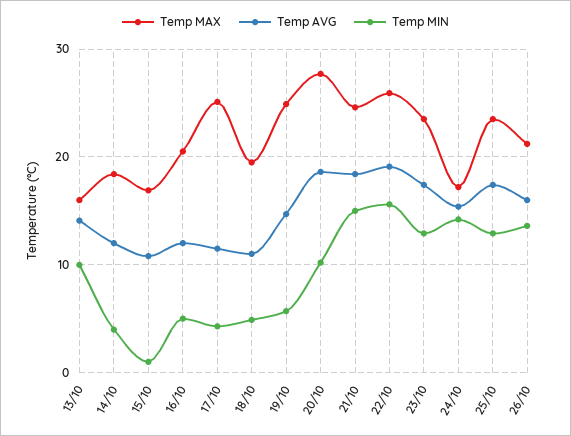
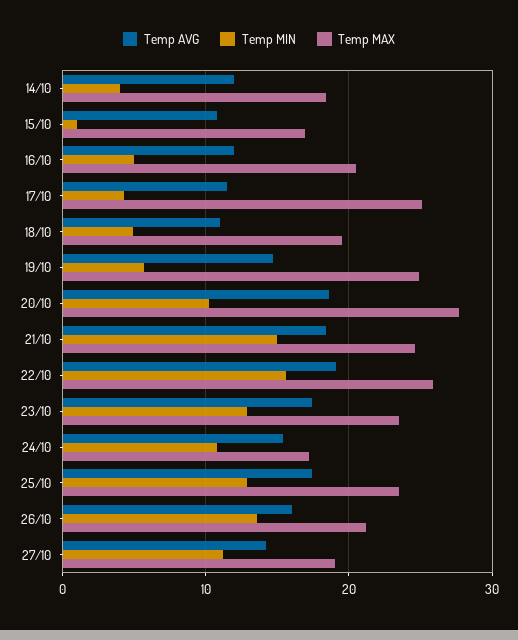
Temp MAX, 13/10: 16 -> none
Temp AVG, 13/10: 14 -> none
Temp MIN, 13/10: 10 -> none
Temp MIN, 24/10: 14 -> 11
Temp AVG, 27/10: none -> 14
Temp MIN, 27/10: none -> 11
Temp MAX, 27/10: none -> 19

